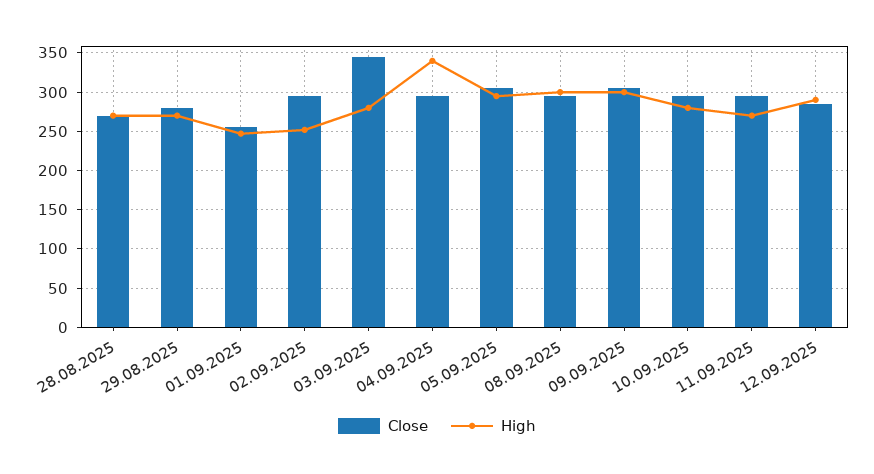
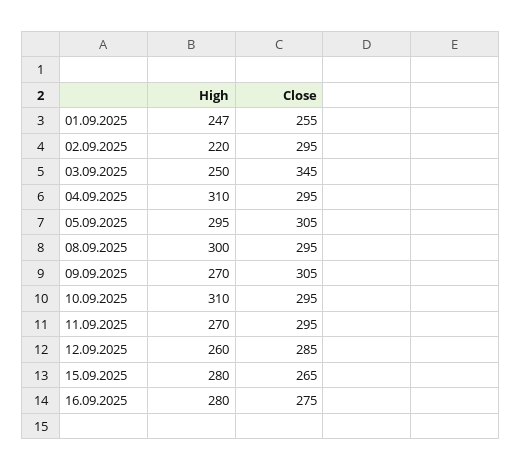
Close, 28.08.2025: 270 -> none
High, 28.08.2025: 270 -> none
Close, 29.08.2025: 280 -> none
High, 29.08.2025: 270 -> none
High, 02.09.2025: 250 -> 220
High, 03.09.2025: 280 -> 250
High, 04.09.2025: 340 -> 310
High, 09.09.2025: 300 -> 270
High, 10.09.2025: 280 -> 310
High, 12.09.2025: 290 -> 260
High, 15.09.2025: none -> 280
Close, 15.09.2025: none -> 265
High, 16.09.2025: none -> 280
Close, 16.09.2025: none -> 275

